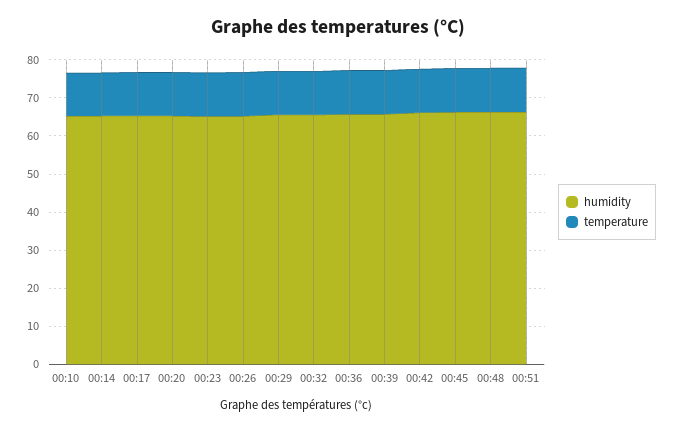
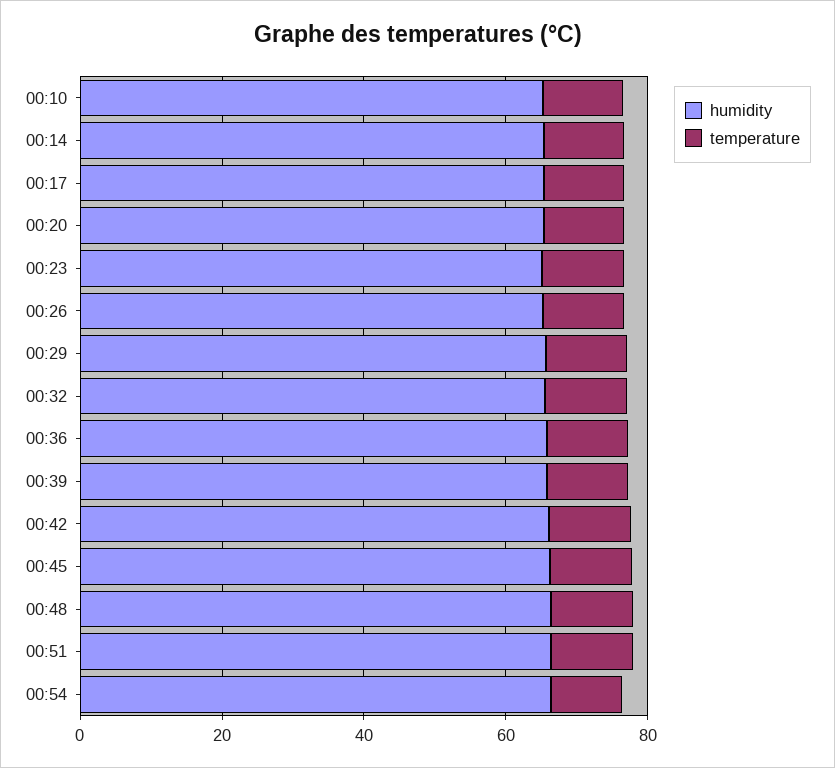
humidity, 00:54: none -> 65
temperature, 00:54: none -> 10

